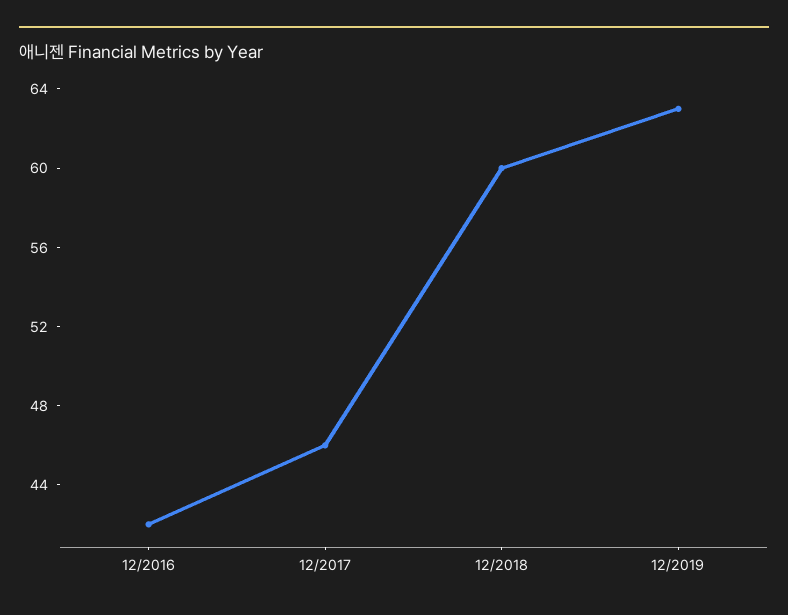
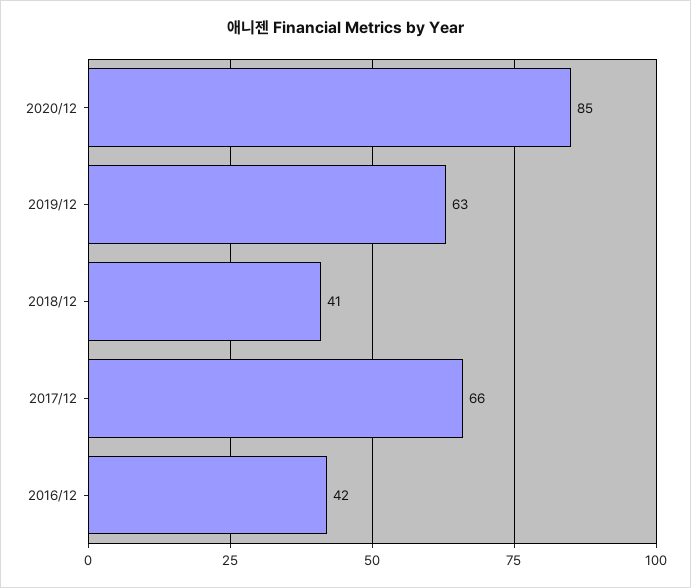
12/2017: 46 -> 66
12/2018: 60 -> 41
2020/12: none -> 85

